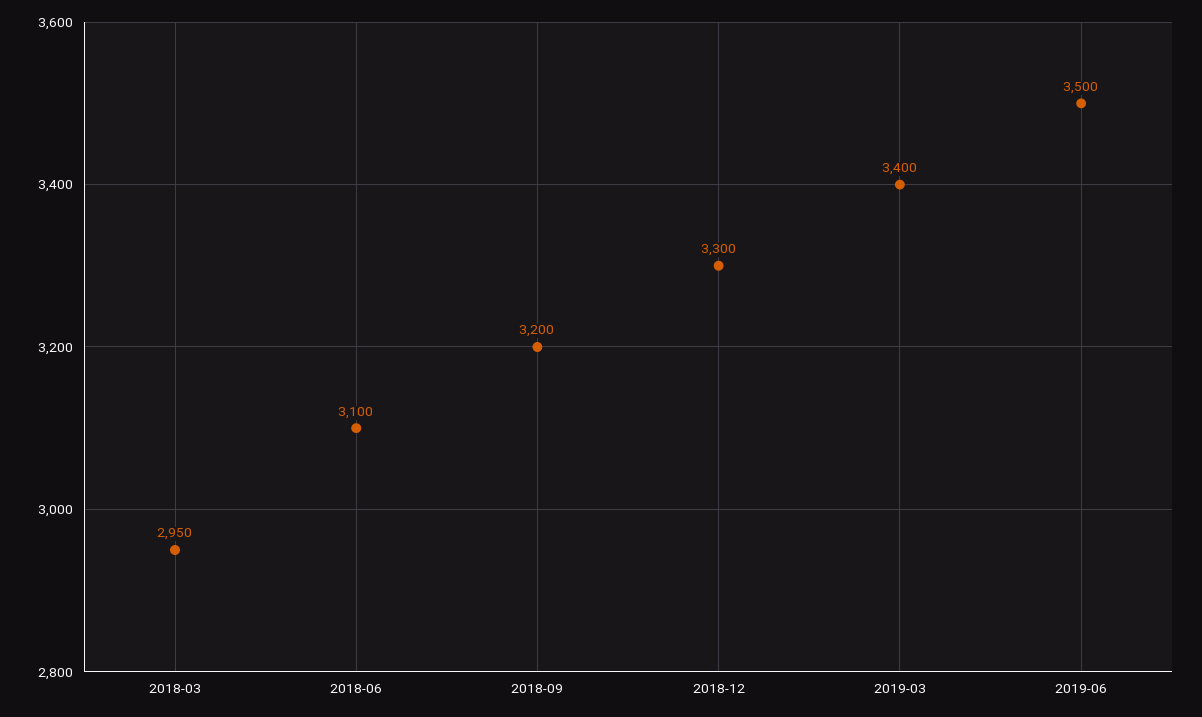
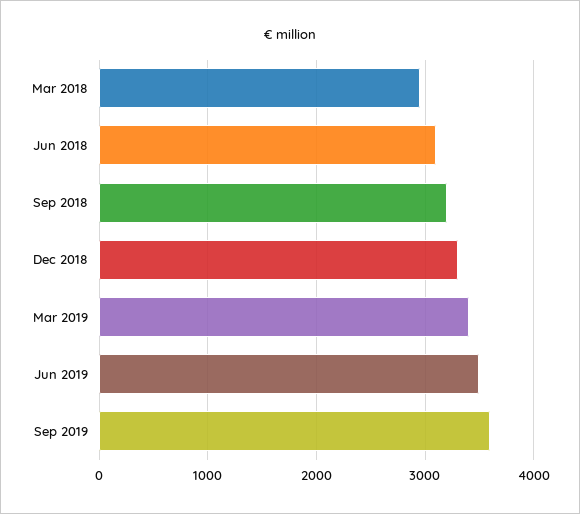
Sep 2019: none -> 3600

